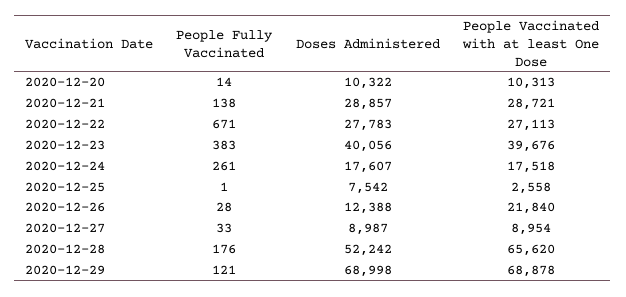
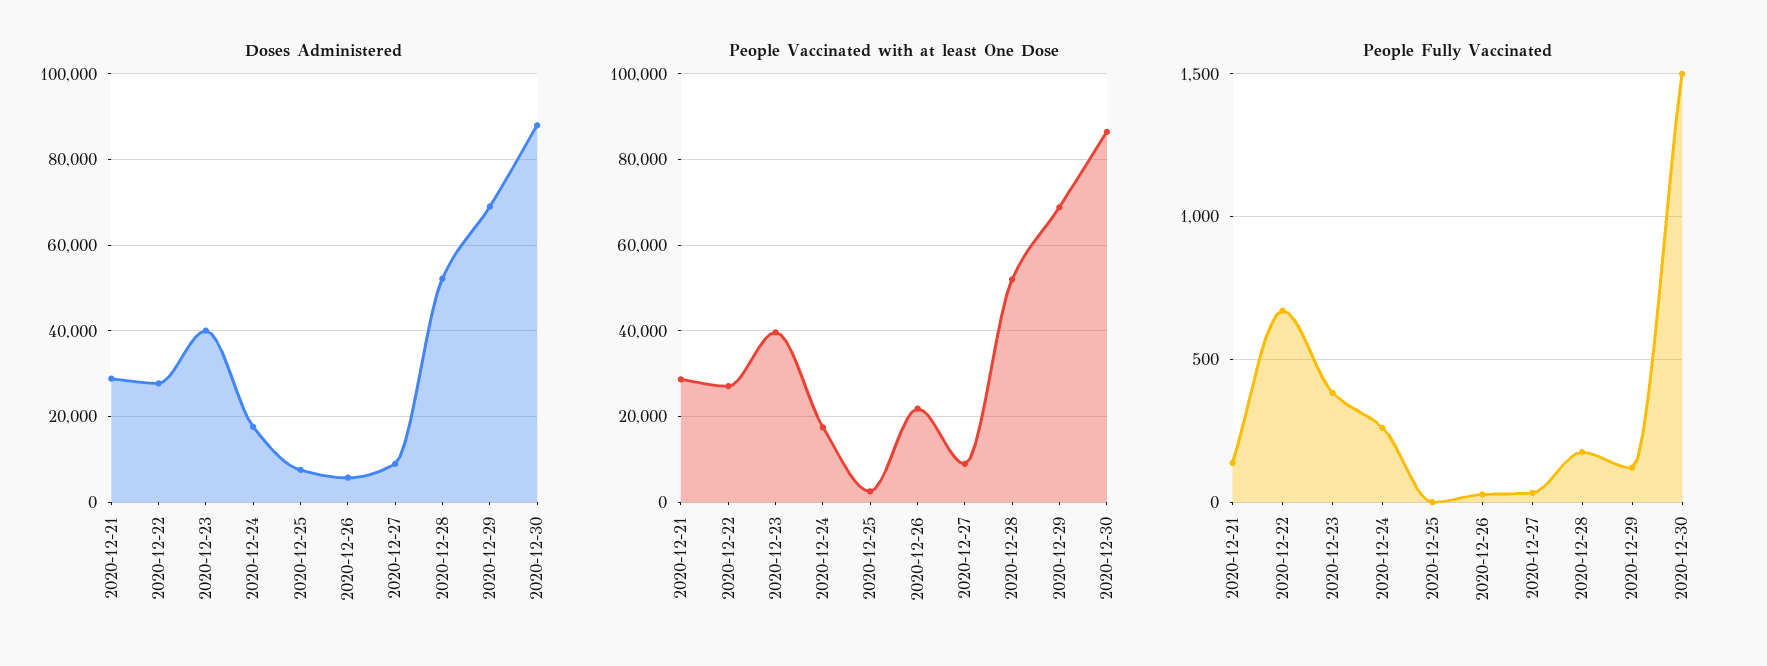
People Fully Vaccinated, 2020-12-20: 14 -> none
Doses Administered, 2020-12-20: 10322 -> none
People Vaccinated with at least One Dose, 2020-12-20: 10313 -> none
Doses Administered, 2020-12-26: 12388 -> 6000
People Vaccinated with at least One Dose, 2020-12-28: 65620 -> 52000
Doses Administered, 2020-12-30: none -> 88000
People Vaccinated with at least One Dose, 2020-12-30: none -> 86000
People Fully Vaccinated, 2020-12-30: none -> 1500

